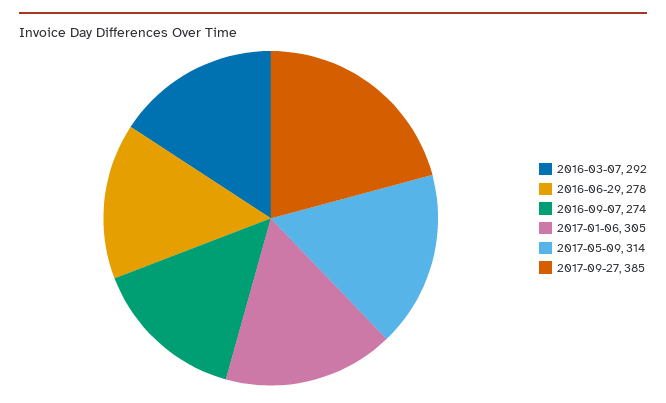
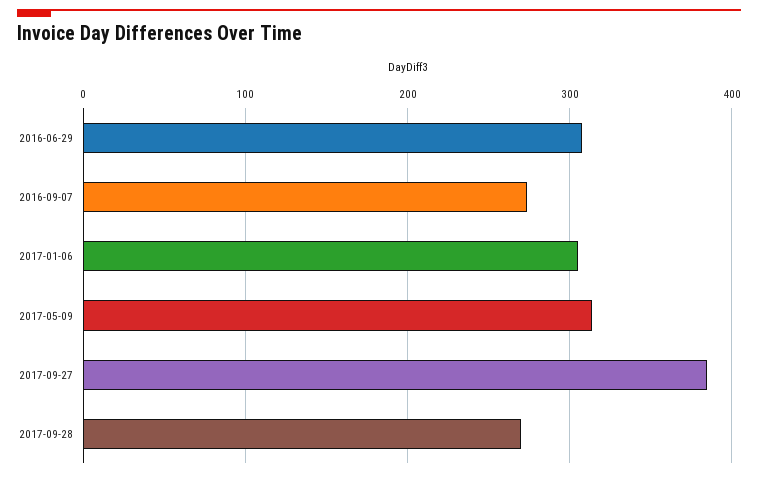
2016-03-07: 292 -> none
2016-06-29: 278 -> 310
2017-09-28: none -> 270

